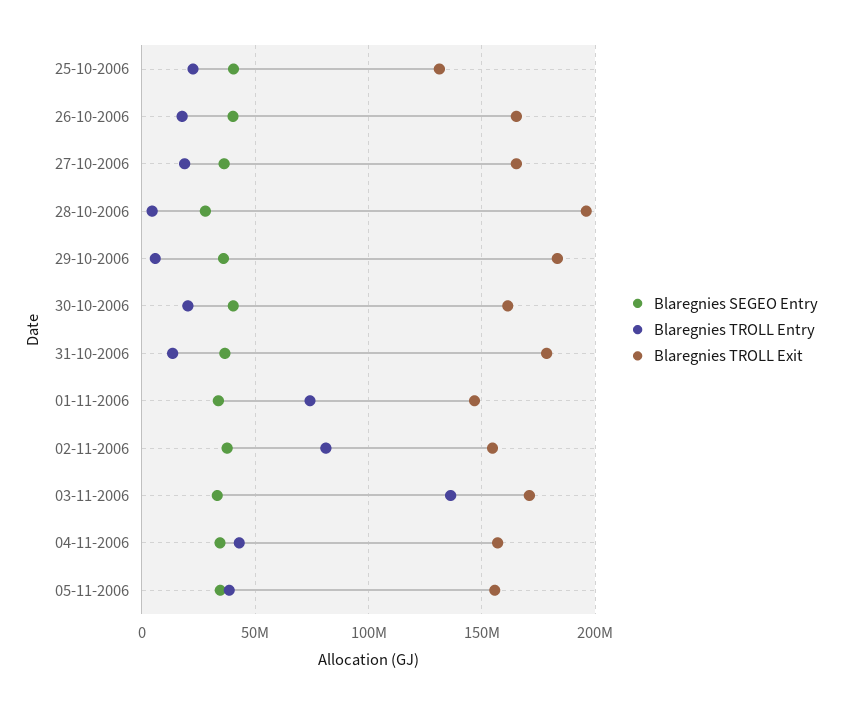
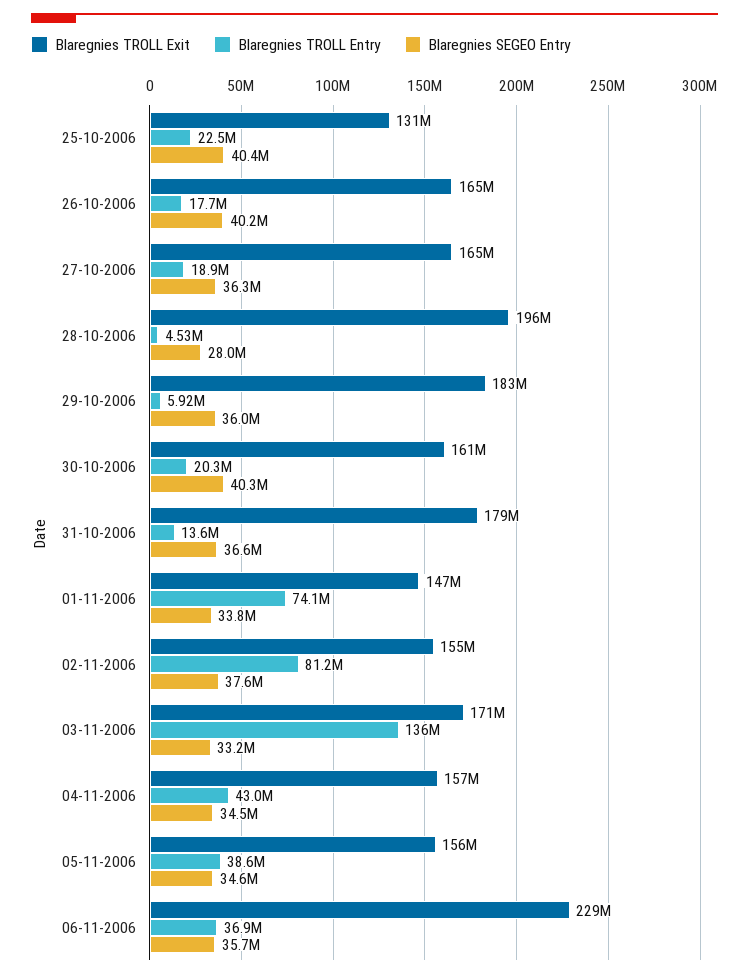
Blaregnies TROLL Exit, 06-11-2006: none -> 229000000
Blaregnies TROLL Entry, 06-11-2006: none -> 36900000
Blaregnies SEGEO Entry, 06-11-2006: none -> 35700000

